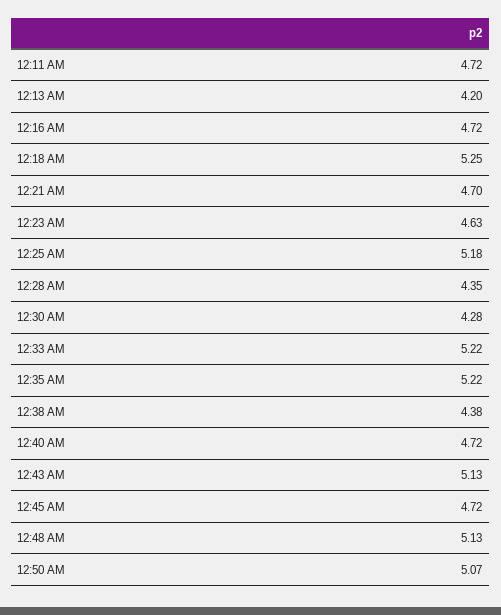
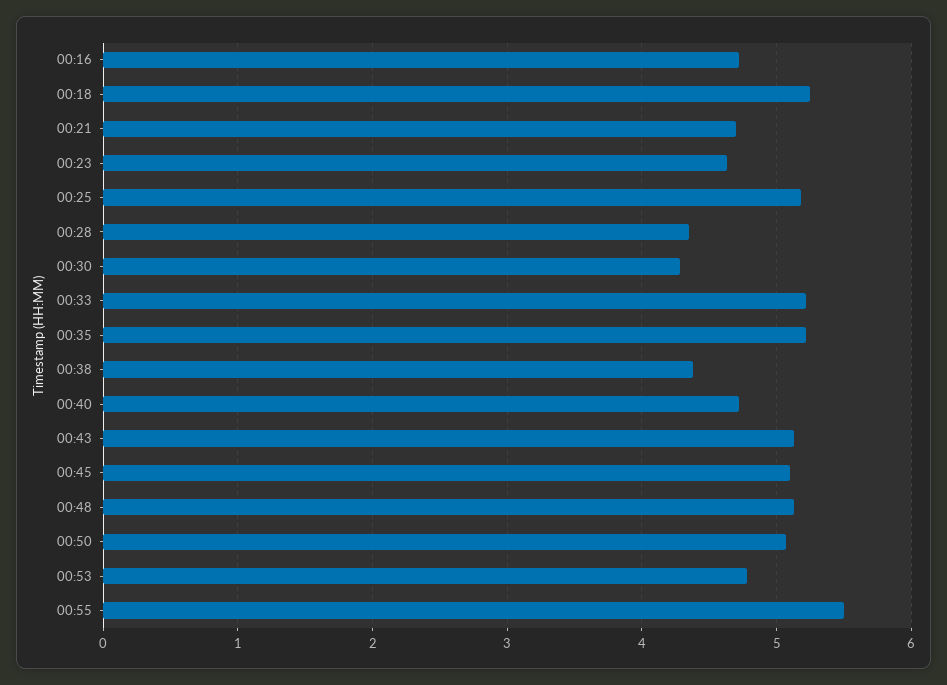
12:11 AM: 4.72 -> none
12:13 AM: 4.2 -> none
12:45 AM: 4.72 -> 5.1
00:53: none -> 4.8
00:55: none -> 5.5

